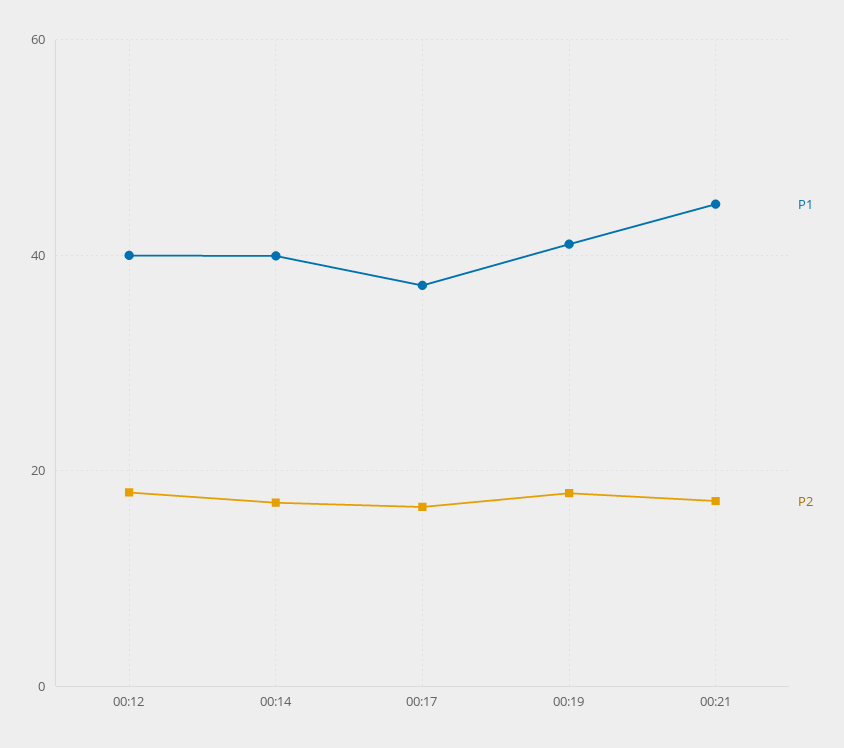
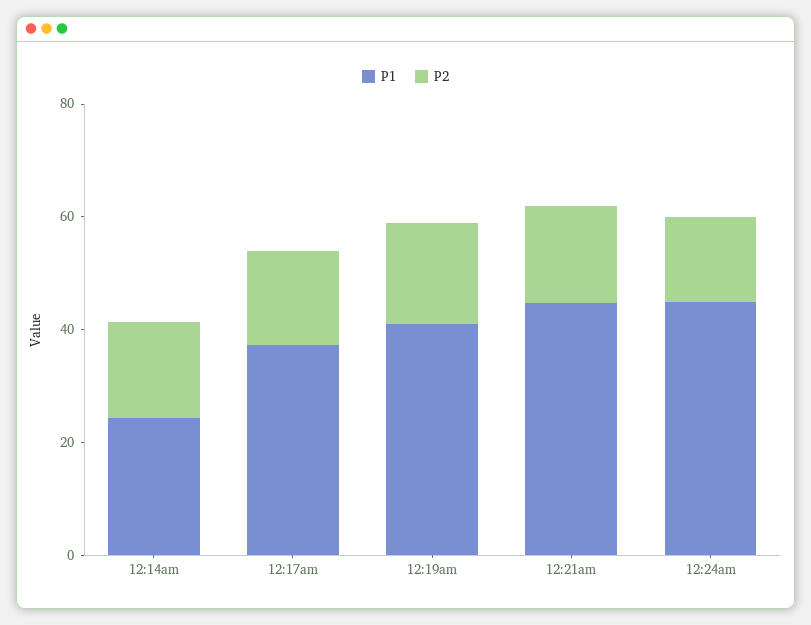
P1, 00:12: 40 -> none
P2, 00:12: 18 -> none
P1, 00:14: 40 -> 25
P1, 12:24am: none -> 45
P2, 12:24am: none -> 15

